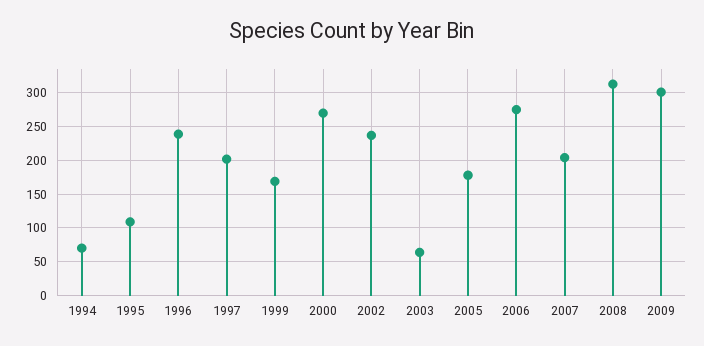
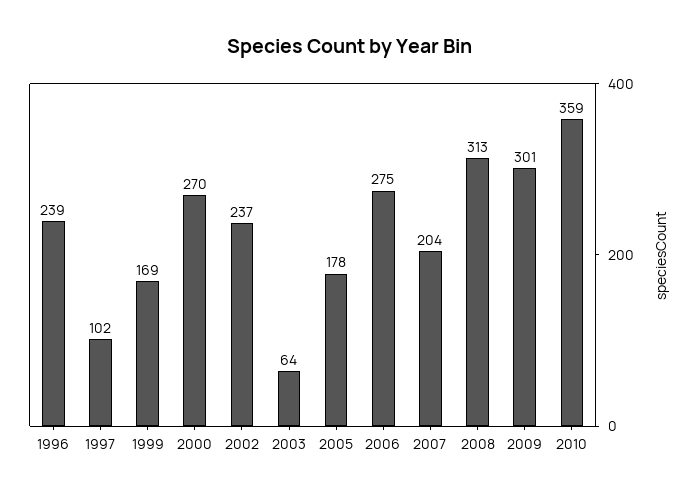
1994: 70 -> none
1995: 110 -> none
1997: 200 -> 102
2010: none -> 359

